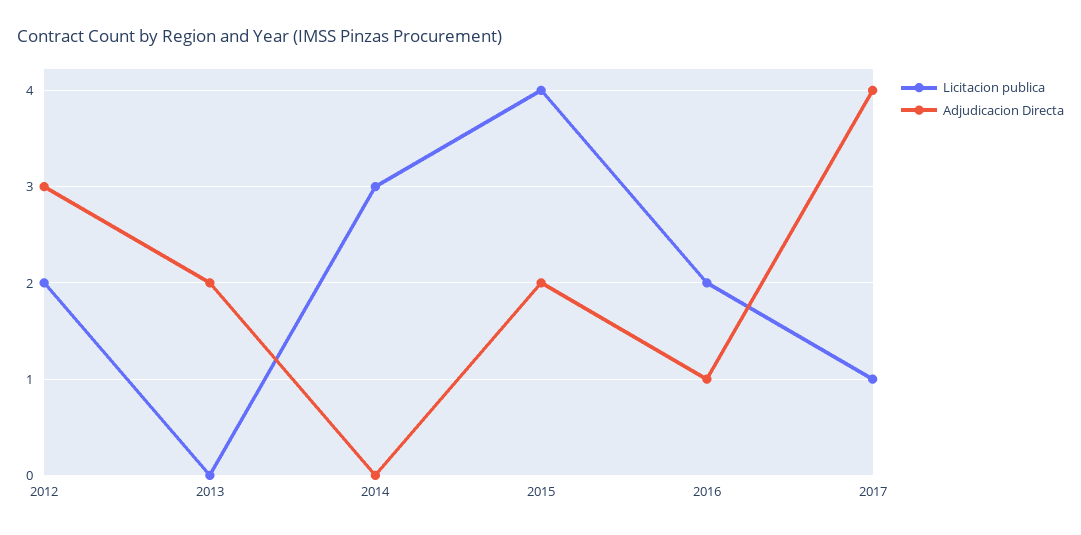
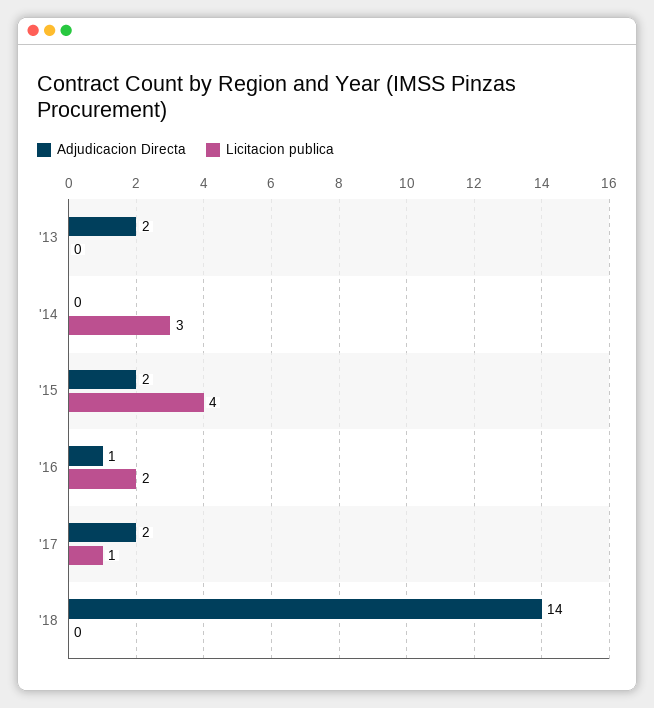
Licitacion publica, 2012: 2 -> none
Adjudicacion Directa, 2012: 3 -> none
Adjudicacion Directa, 2017: 4 -> 2
Adjudicacion Directa, '18: none -> 14
Licitacion publica, '18: none -> 0

